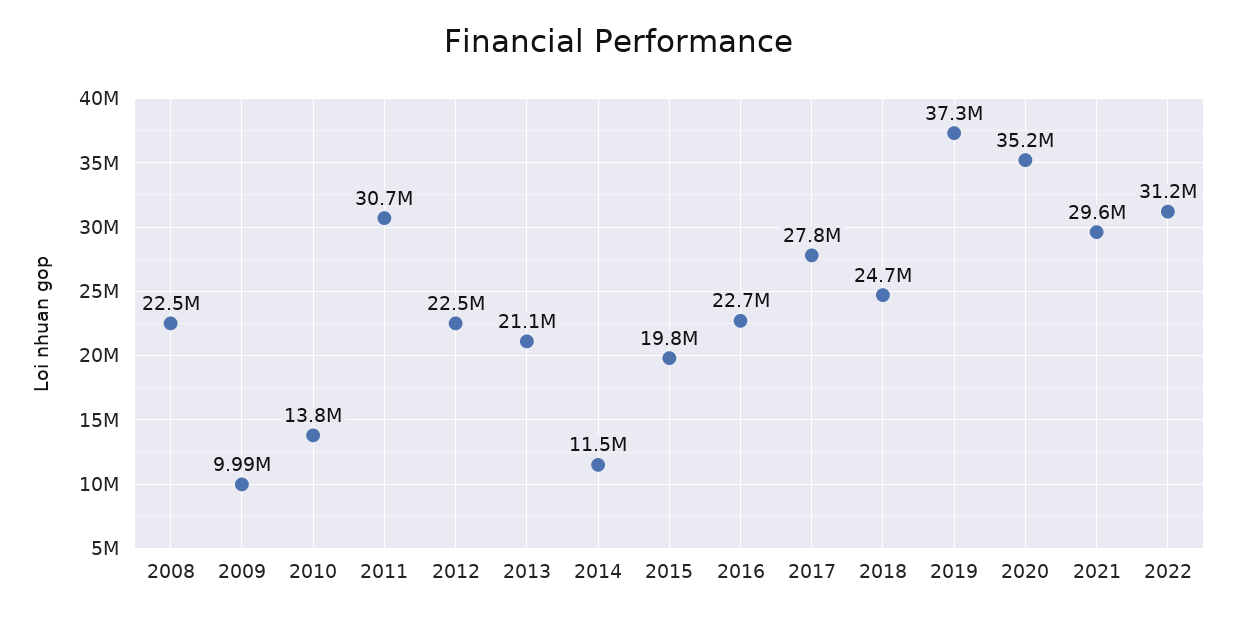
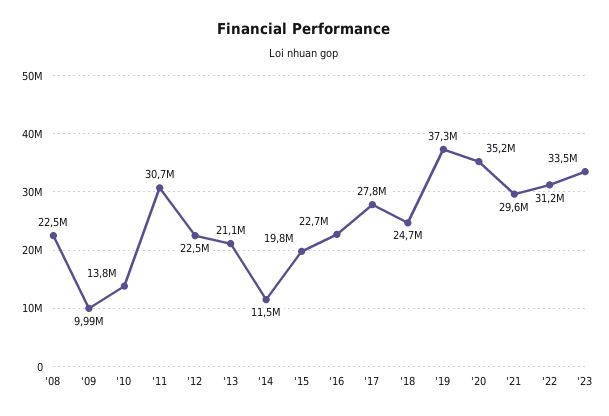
'23: none -> 33500000

